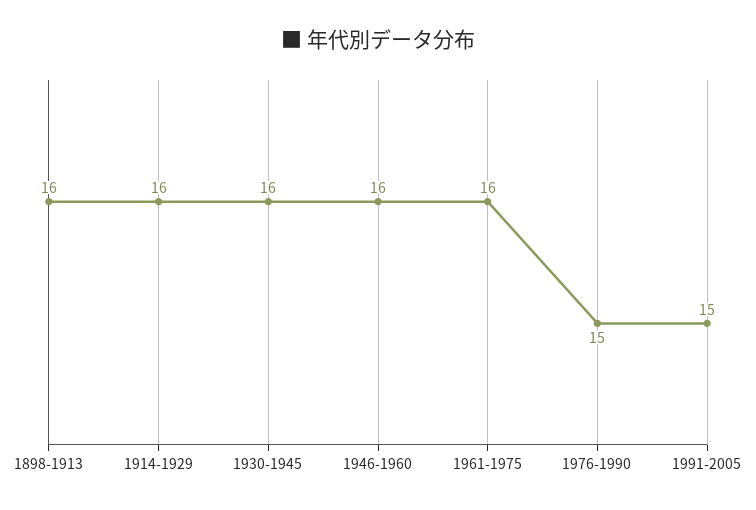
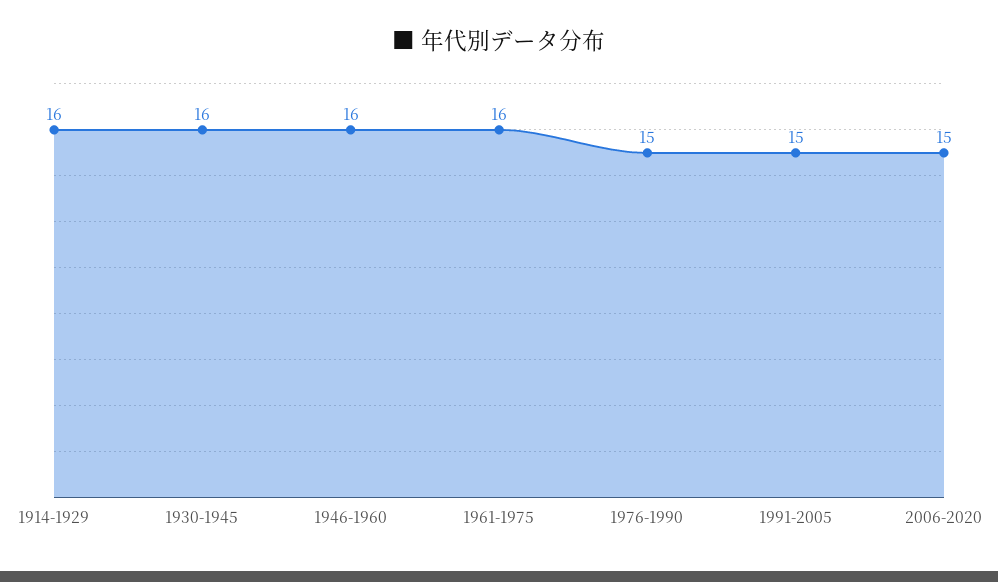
1898-1913: 16 -> none
2006-2020: none -> 15

